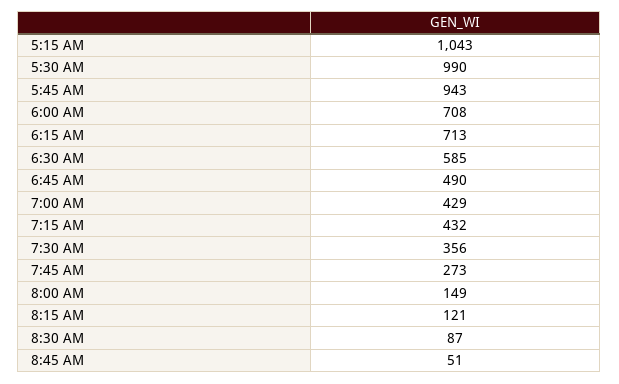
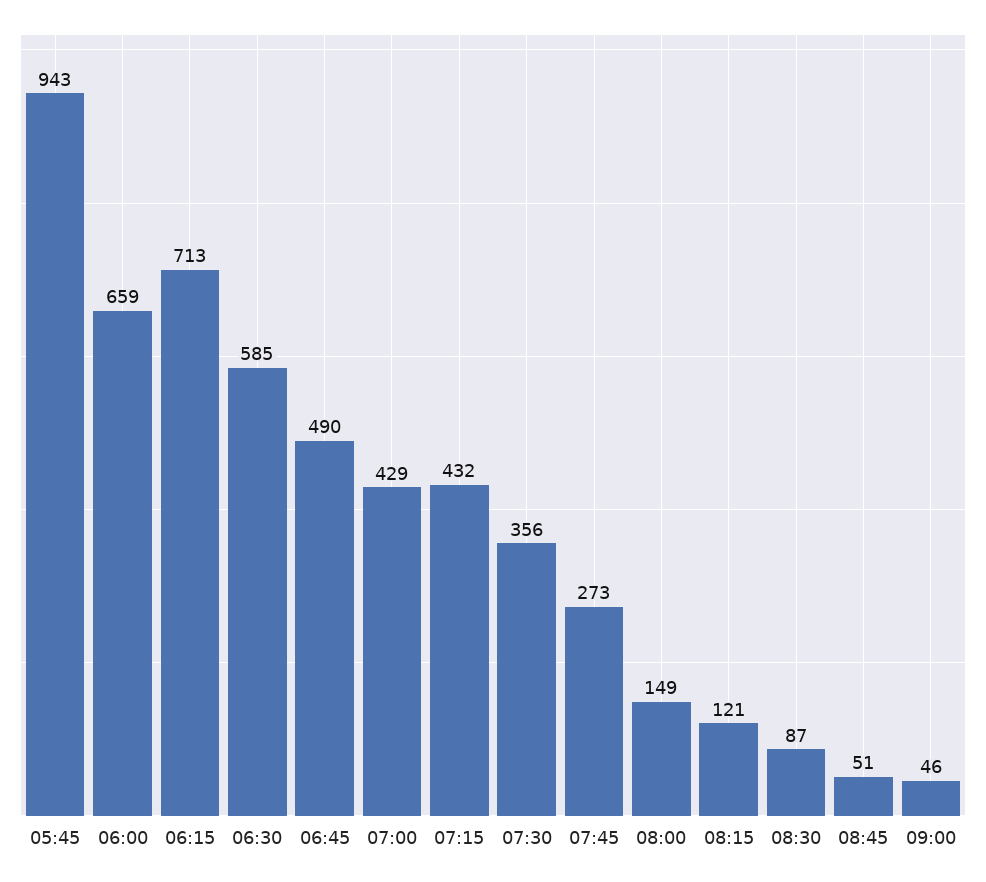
5:15 AM: 1043 -> none
5:30 AM: 990 -> none
6:00 AM: 708 -> 659
09:00: none -> 46

